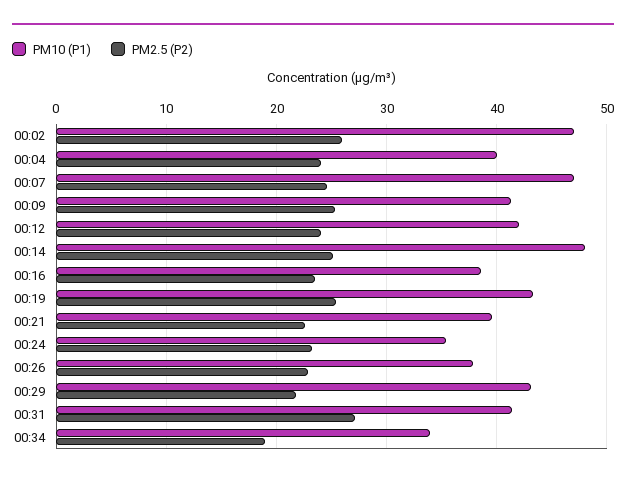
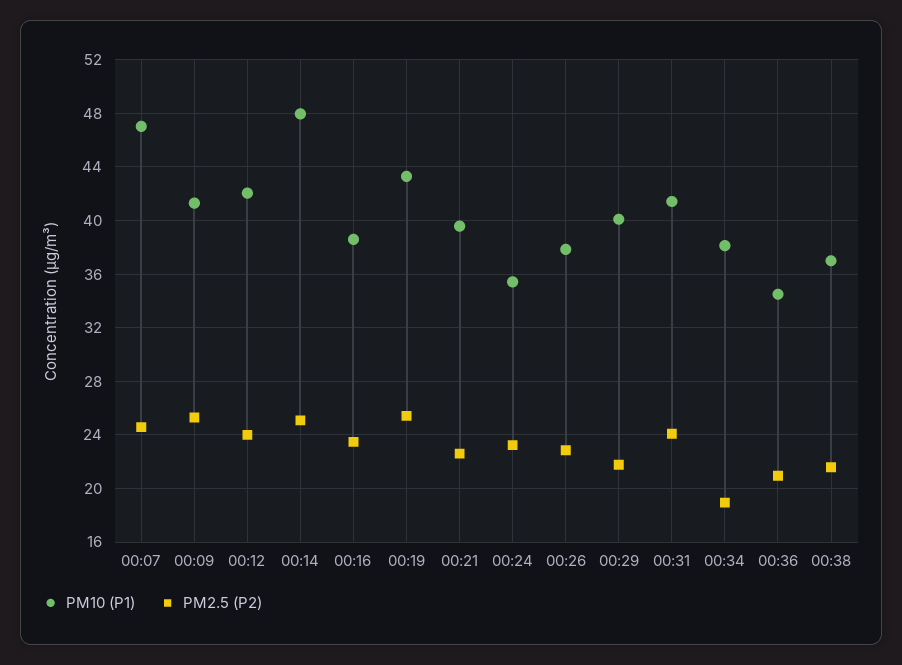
PM10 (P1), 00:02: 47 -> none
PM2.5 (P2), 00:02: 26 -> none
PM10 (P1), 00:04: 40 -> none
PM2.5 (P2), 00:04: 24 -> none
PM10 (P1), 00:29: 43 -> 40
PM2.5 (P2), 00:31: 27 -> 24
PM10 (P1), 00:34: 34 -> 38
PM10 (P1), 00:36: none -> 34.5
PM2.5 (P2), 00:36: none -> 21
PM10 (P1), 00:38: none -> 37
PM2.5 (P2), 00:38: none -> 21.5

